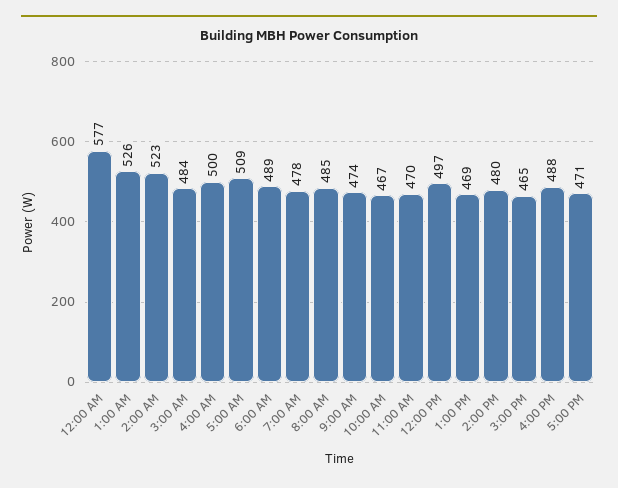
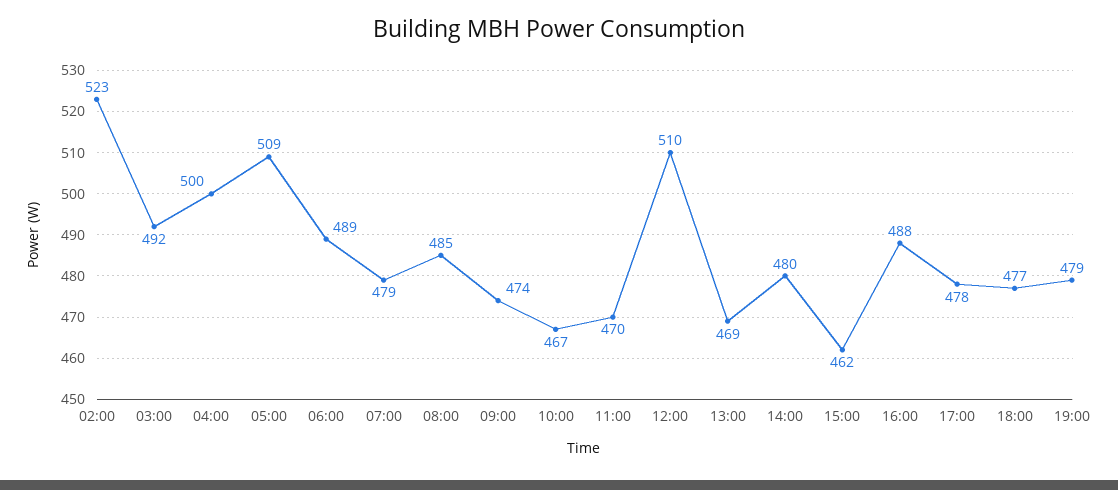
12:00 AM: 577 -> none
1:00 AM: 526 -> none
3:00 AM: 484 -> 492
7:00 AM: 478 -> 479
12:00 PM: 497 -> 510
3:00 PM: 465 -> 462
5:00 PM: 471 -> 478
18:00: none -> 477
19:00: none -> 479

